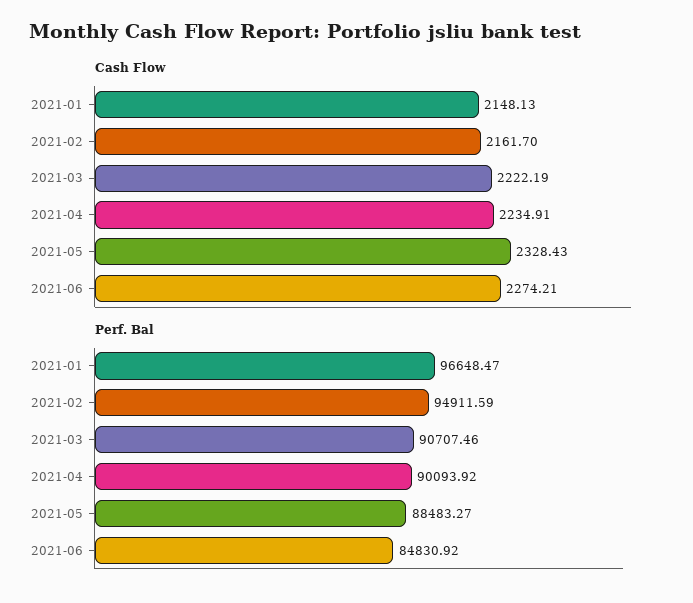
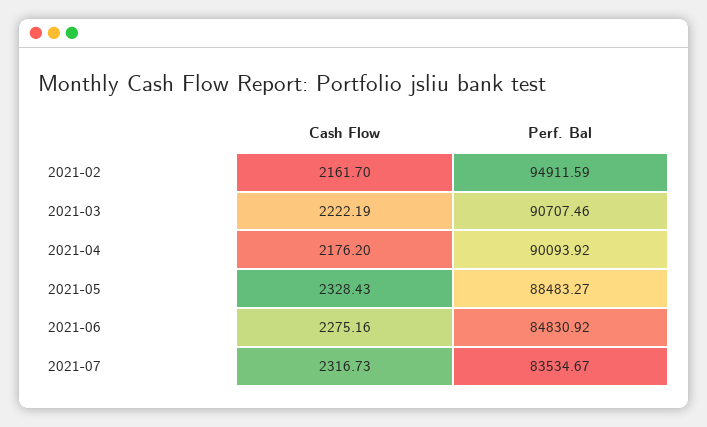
Cash Flow, 2021-01: 2148.13 -> none
Cash Flow, 2021-04: 2234.91 -> 2176.2
Cash Flow, 2021-06: 2274.21 -> 2275.16
Perf. Bal, 2021-01: 96648.47 -> none
Cash Flow, 2021-07: none -> 2316.73
Perf. Bal, 2021-07: none -> 83534.67

